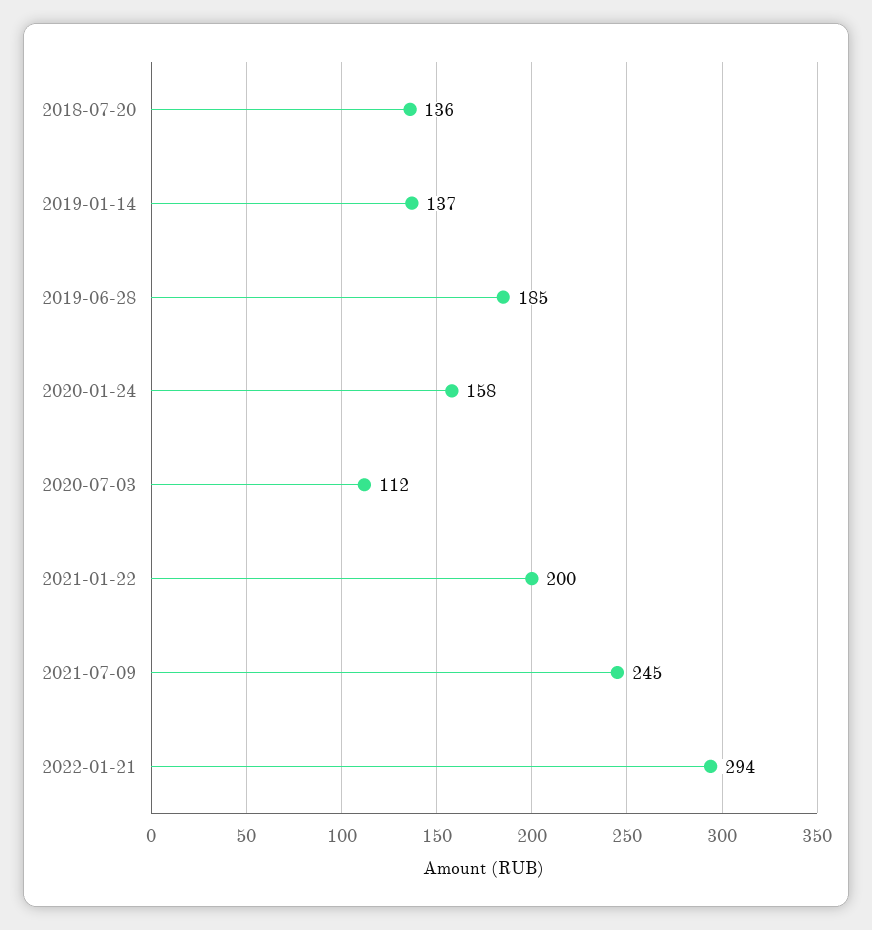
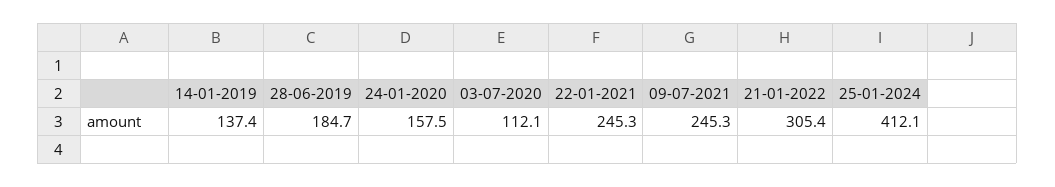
2018-07-20: 136 -> none
2021-01-22: 200 -> 245.3
2022-01-21: 294 -> 305.4
25-01-2024: none -> 412.1

